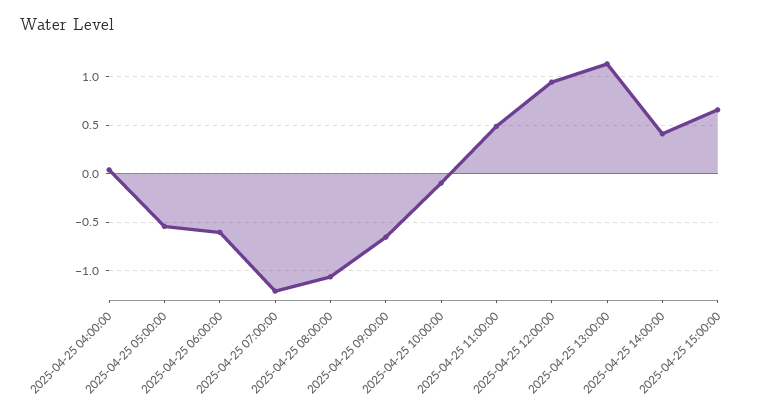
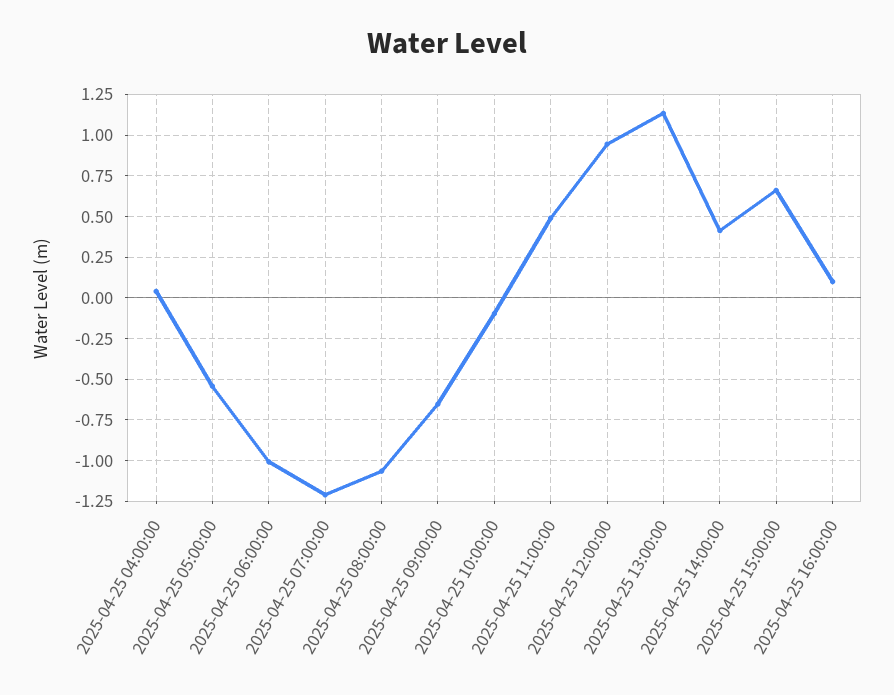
2025-04-25 06:00:00: -0.6 -> -1
2025-04-25 16:00:00: none -> 0.1

